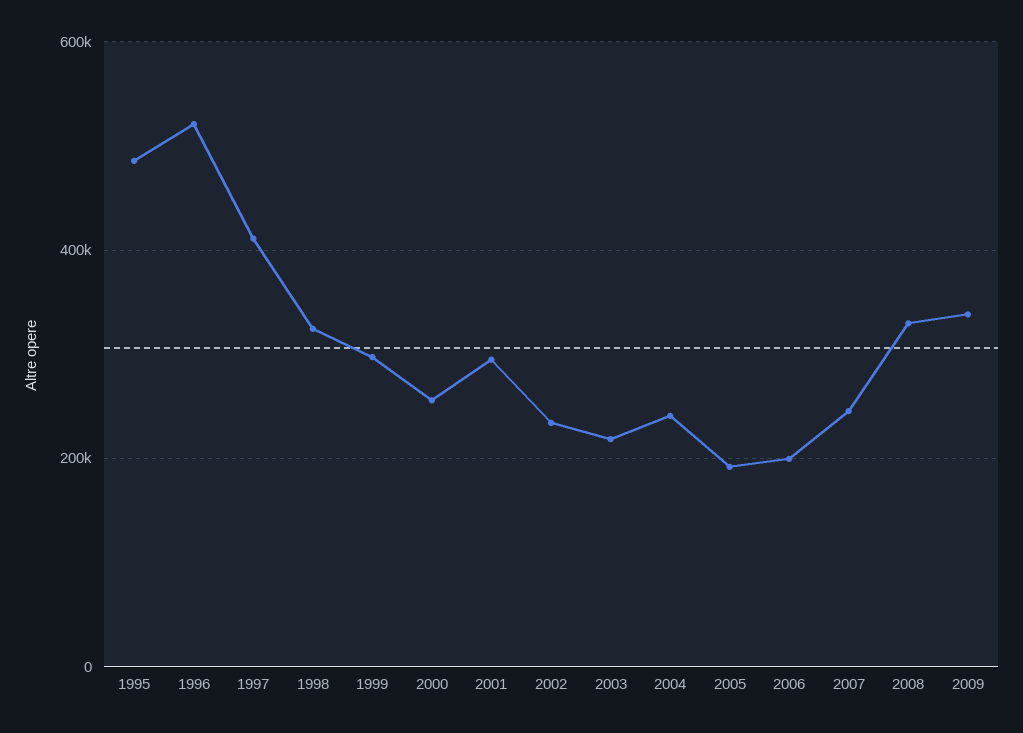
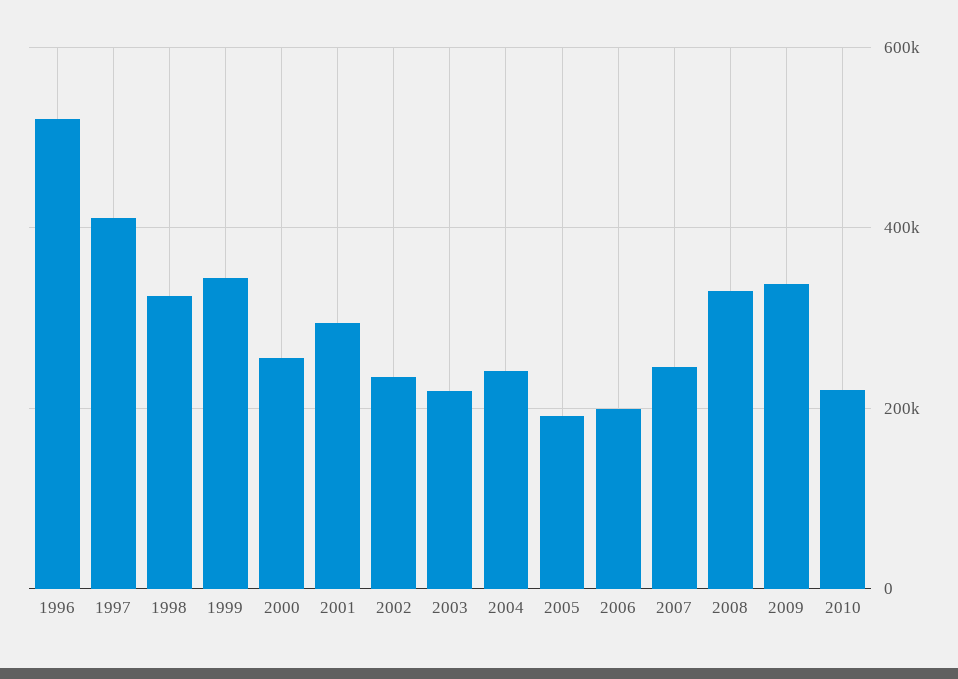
1995: 480000 -> none
1999: 300000 -> 340000
2010: none -> 220000

